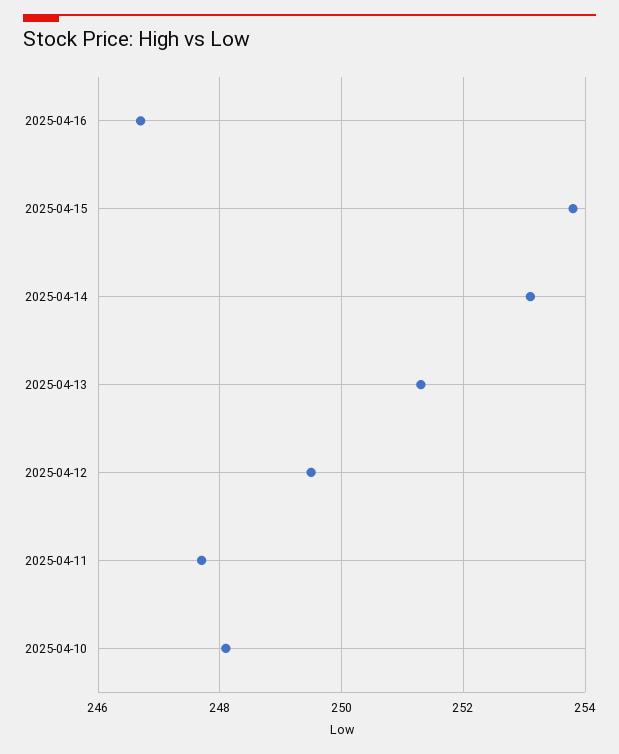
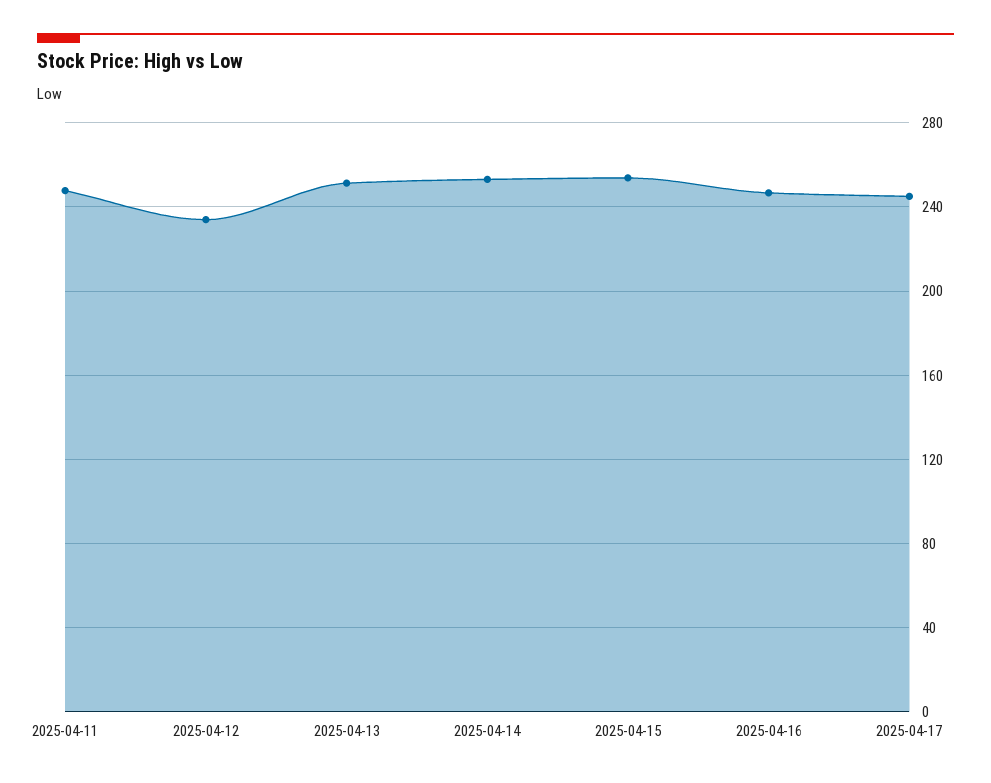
2025-04-12: 249.5 -> 235
2025-04-10: 248 -> none
2025-04-17: none -> 245

